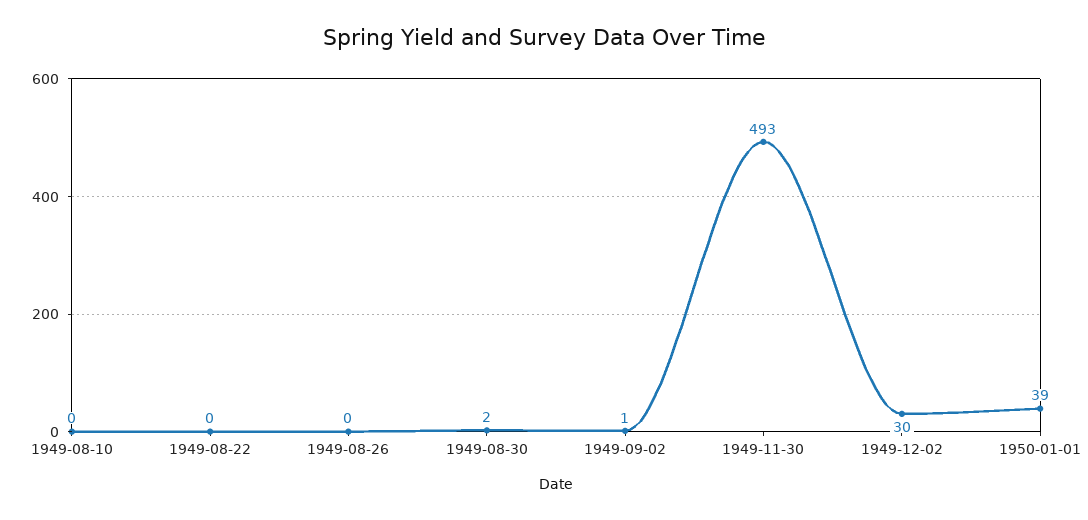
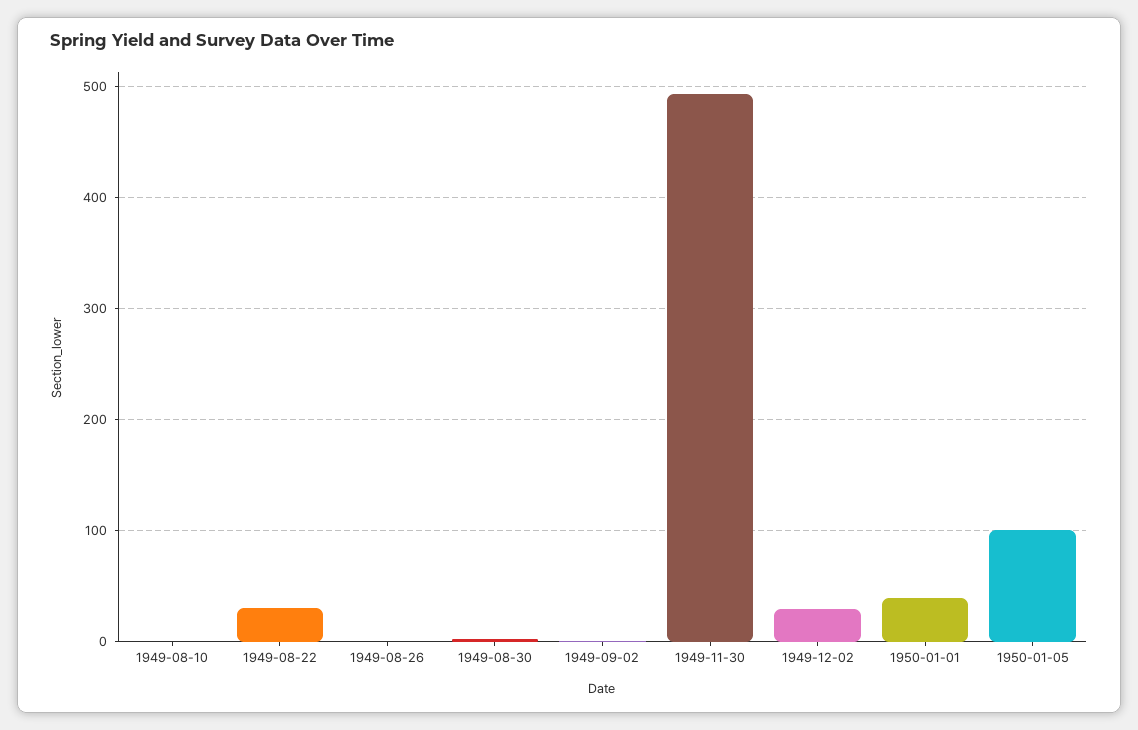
1949-08-22: 0 -> 30
1950-01-05: none -> 100

